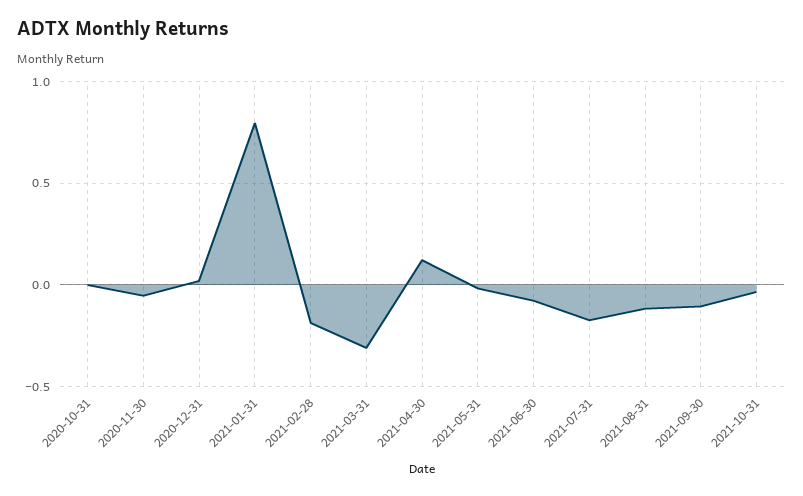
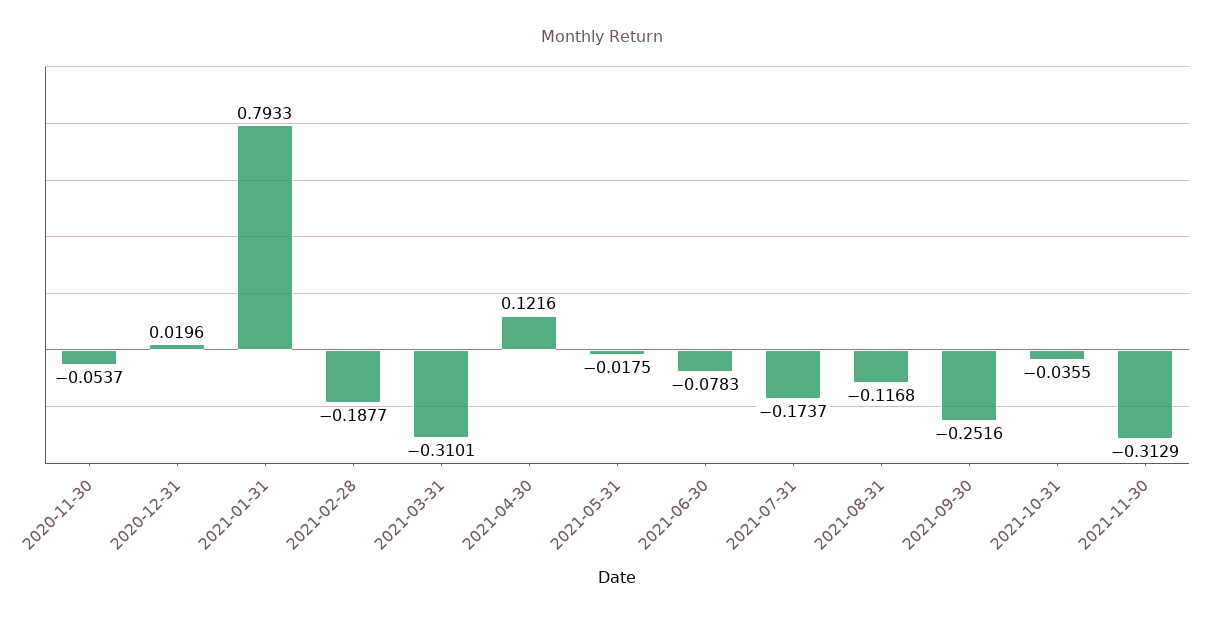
2020-10-31: 0 -> none
2021-09-30: -0.1 -> -0.2516
2021-11-30: none -> -0.3129

